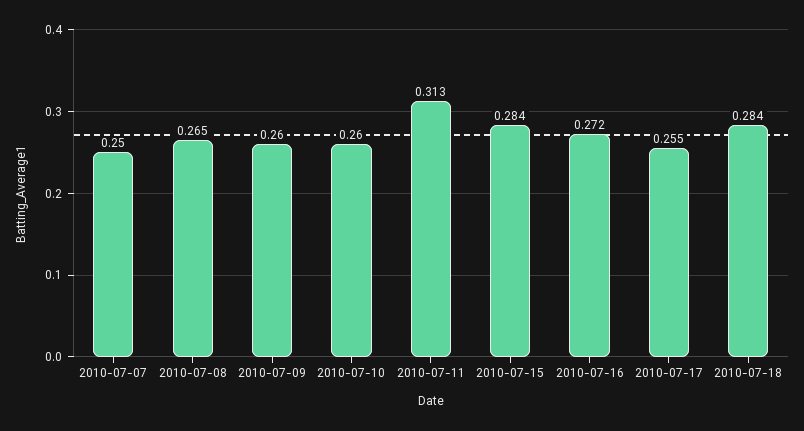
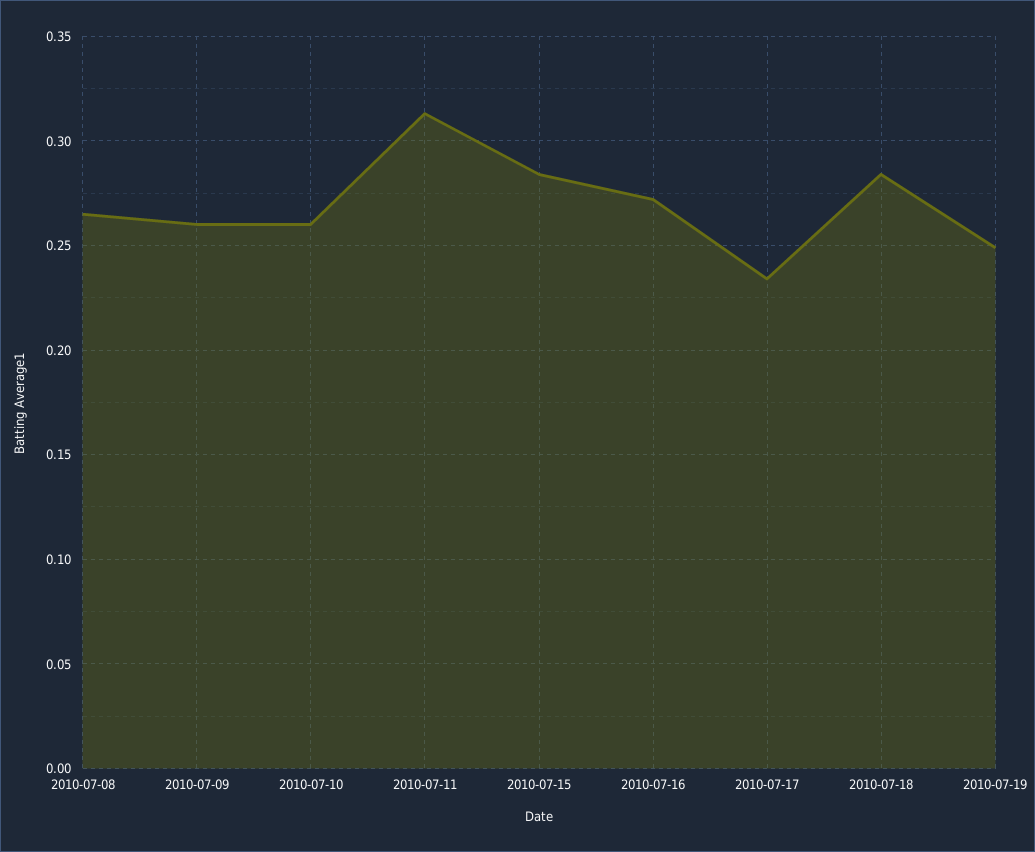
2010-07-07: 0.25 -> none
2010-07-17: 0.255 -> 0.235
2010-07-19: none -> 0.25

